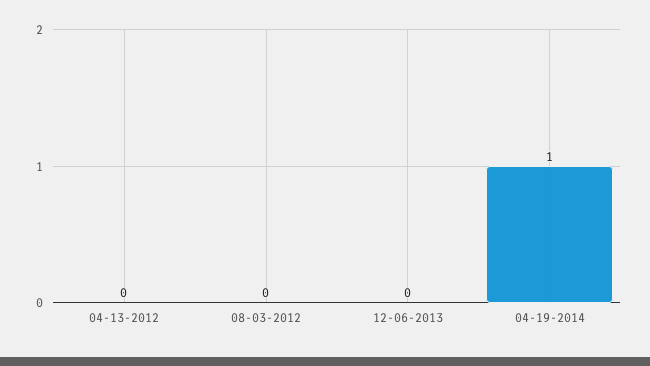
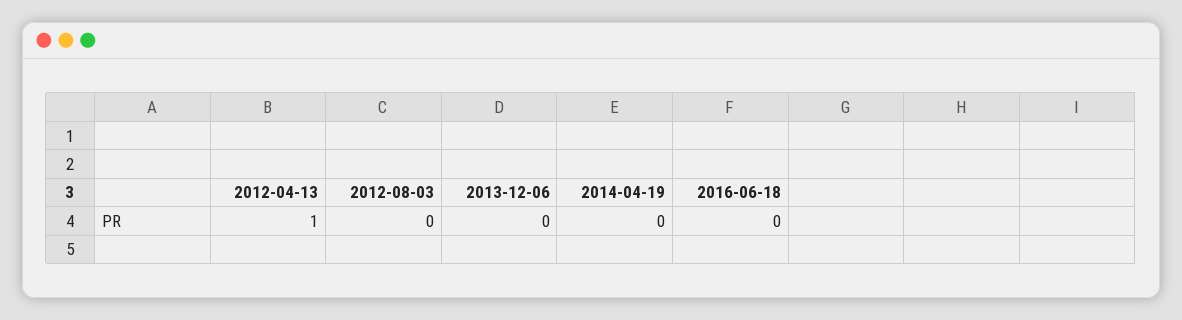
04-13-2012: 0 -> 1
04-19-2014: 1 -> 0
2016-06-18: none -> 0

